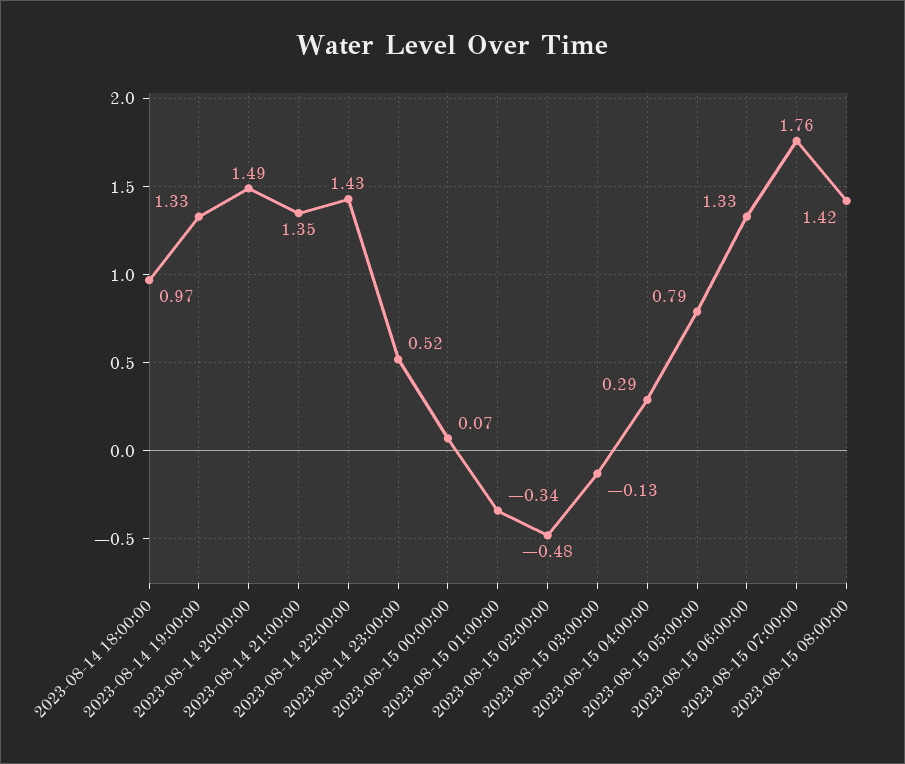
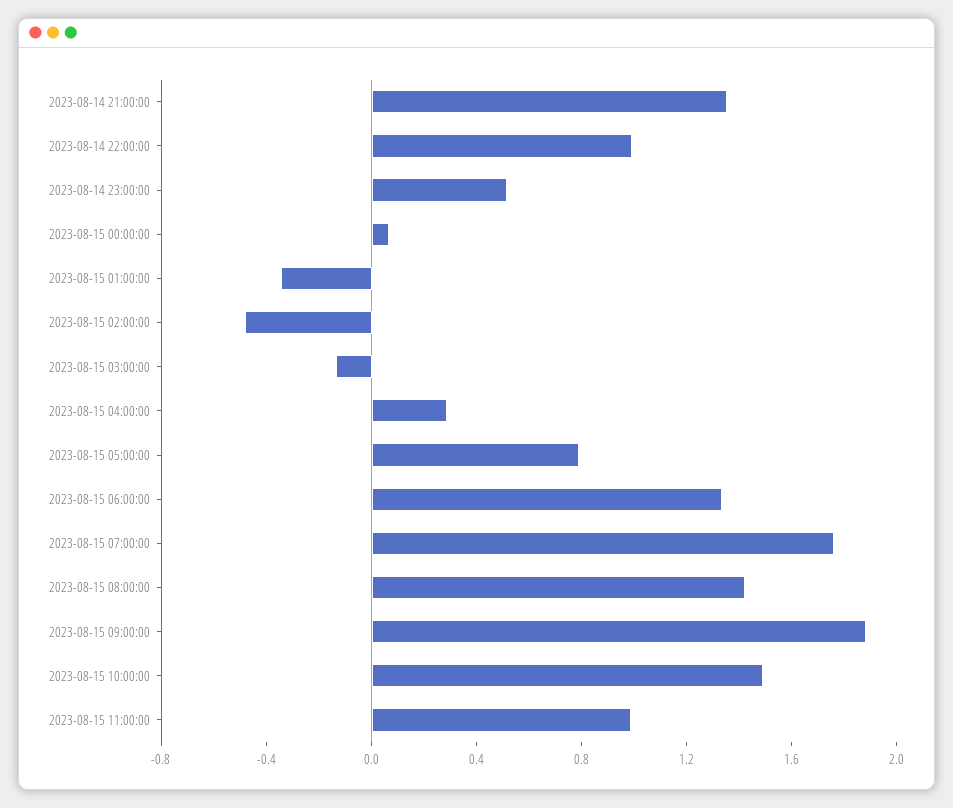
2023-08-14 18:00:00: 0.97 -> none
2023-08-14 19:00:00: 1.33 -> none
2023-08-14 20:00:00: 1.49 -> none
2023-08-14 22:00:00: 1.43 -> 1
2023-08-15 09:00:00: none -> 1.9
2023-08-15 10:00:00: none -> 1.5
2023-08-15 11:00:00: none -> 1

